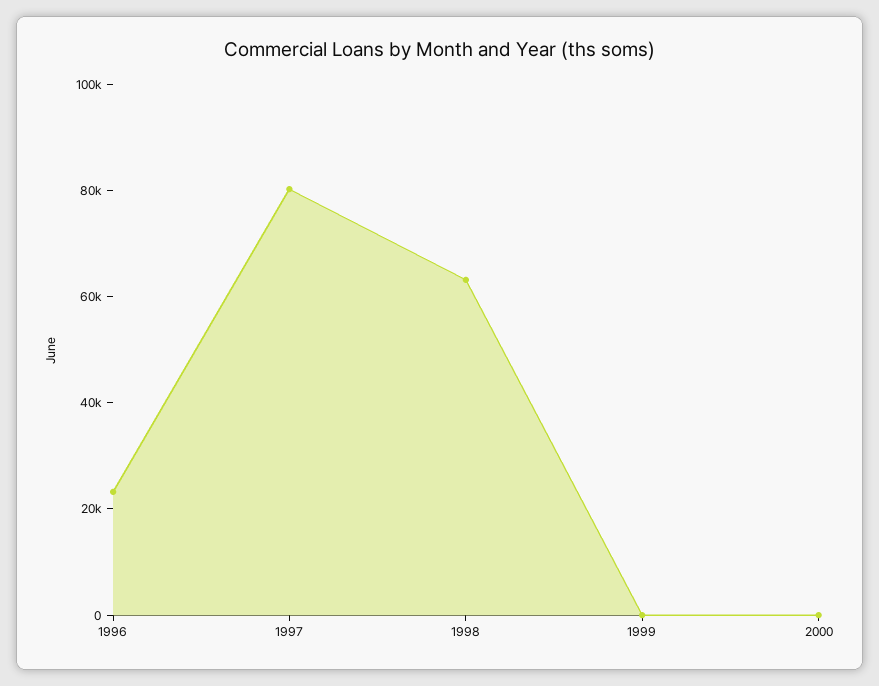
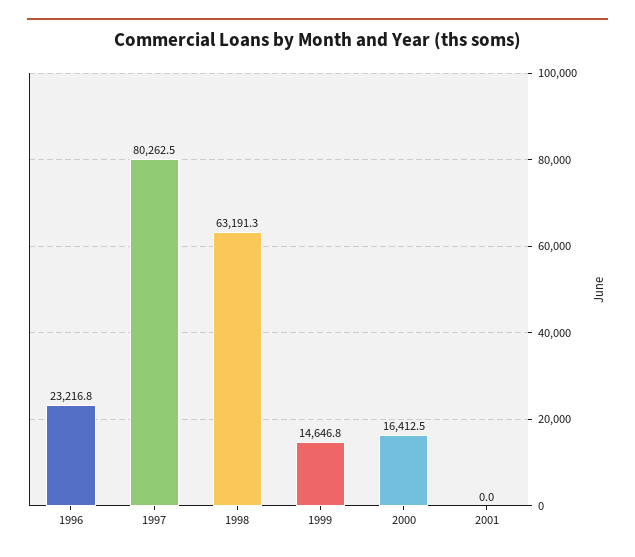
1999: 0 -> 14646.8
2000: 0 -> 16412.5
2001: none -> 0

